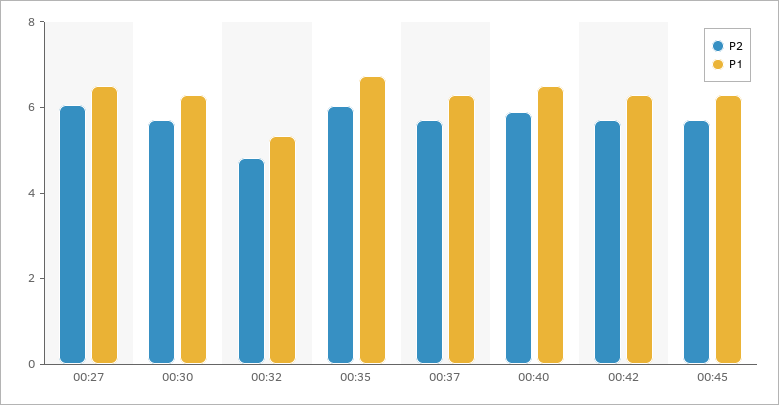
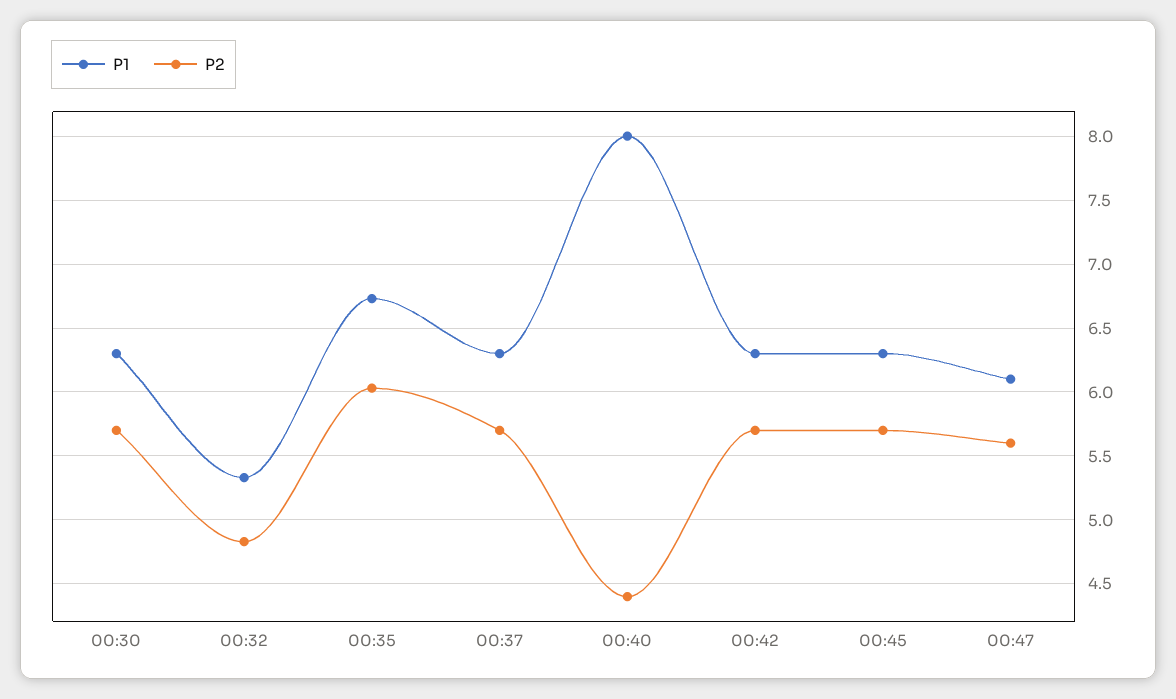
P2, 00:27: 6 -> none
P1, 00:27: 6.5 -> none
P2, 00:40: 6 -> 4.4
P1, 00:40: 6.5 -> 8
P1, 00:47: none -> 6.1
P2, 00:47: none -> 5.6

